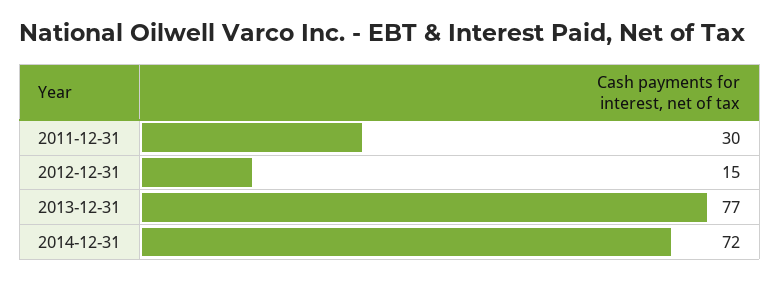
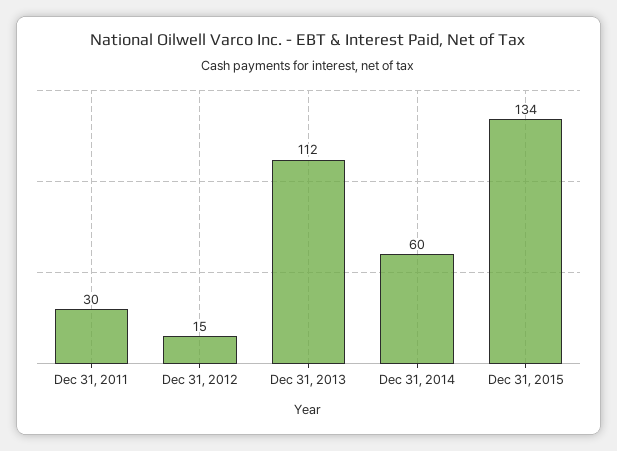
2013-12-31: 77 -> 112
2014-12-31: 72 -> 60
Dec 31, 2015: none -> 134

